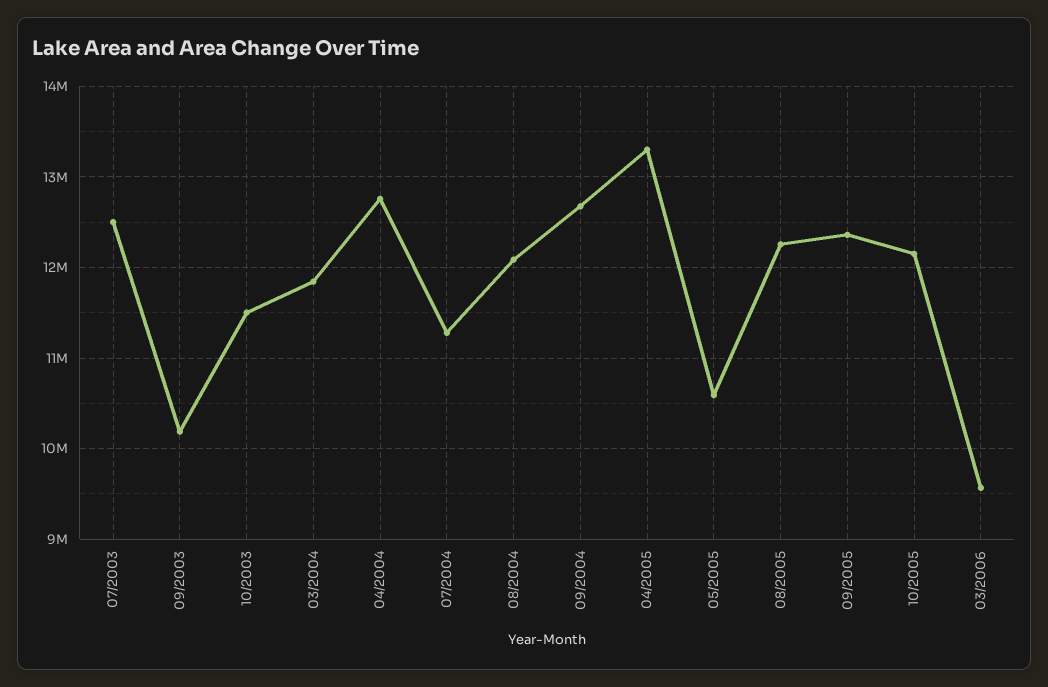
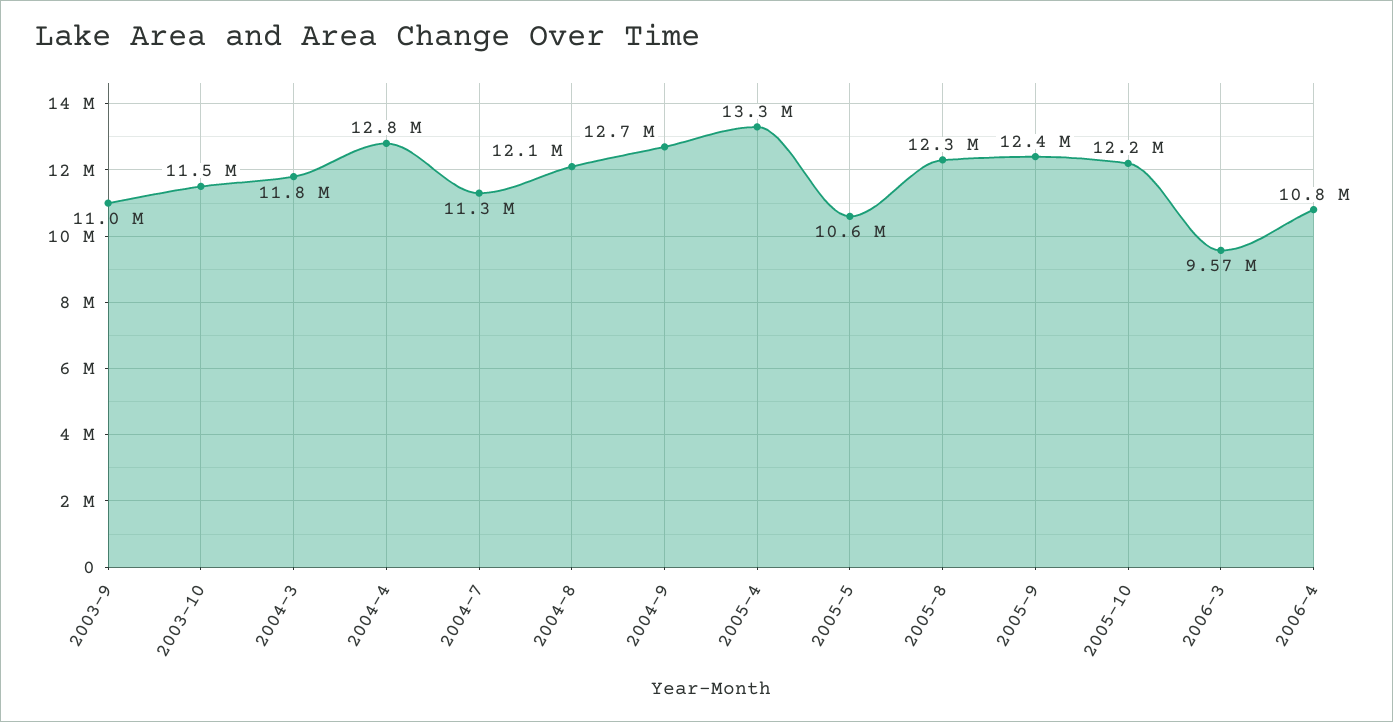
07/2003: 12500000 -> none
09/2003: 10200000 -> 11000000
2006-4: none -> 10800000

